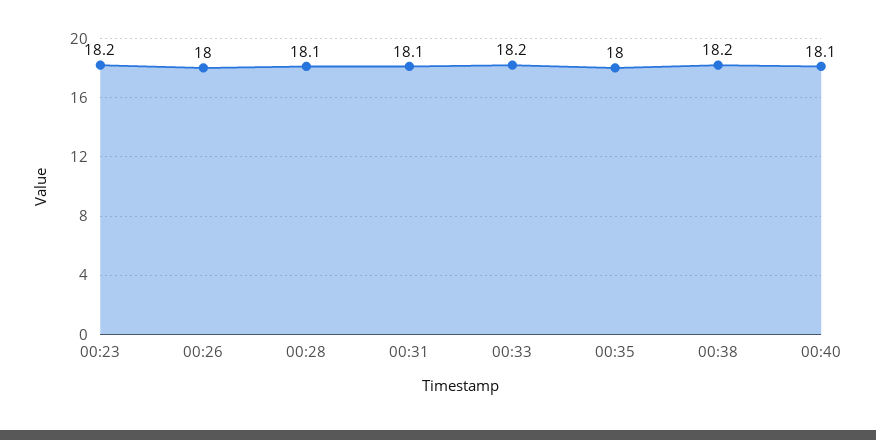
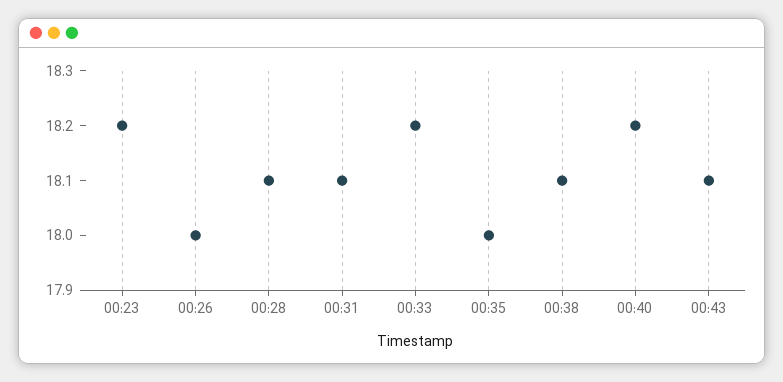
00:38: 18.2 -> 18.1
00:40: 18.1 -> 18.2
00:43: none -> 18.1

